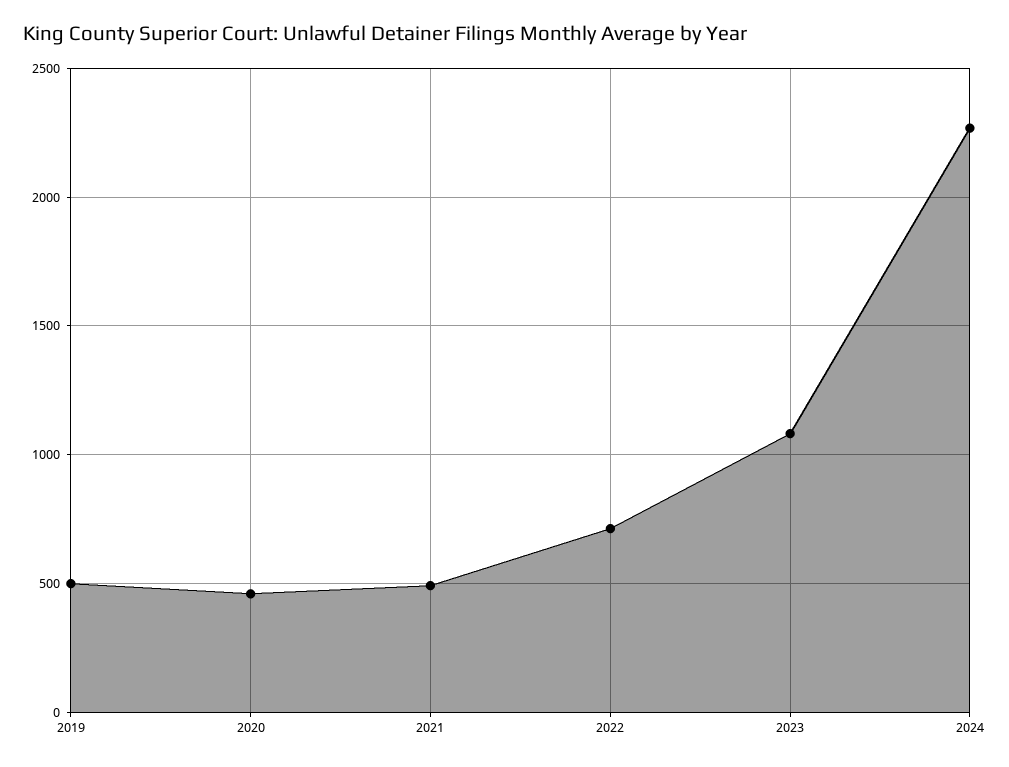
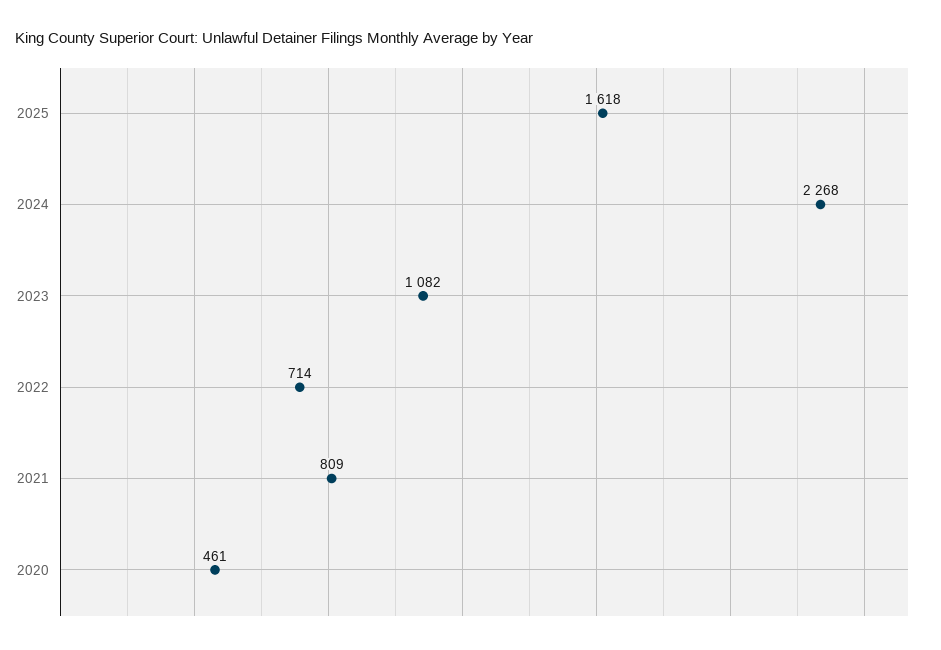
2019: 500 -> none
2021: 500 -> 809
2025: none -> 1618

